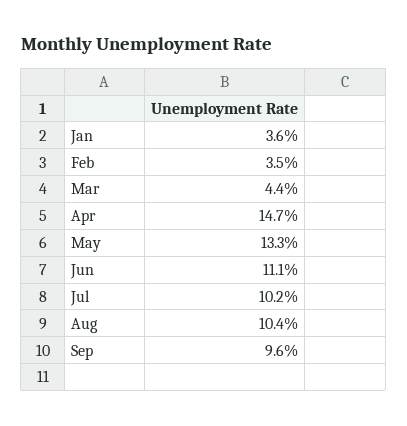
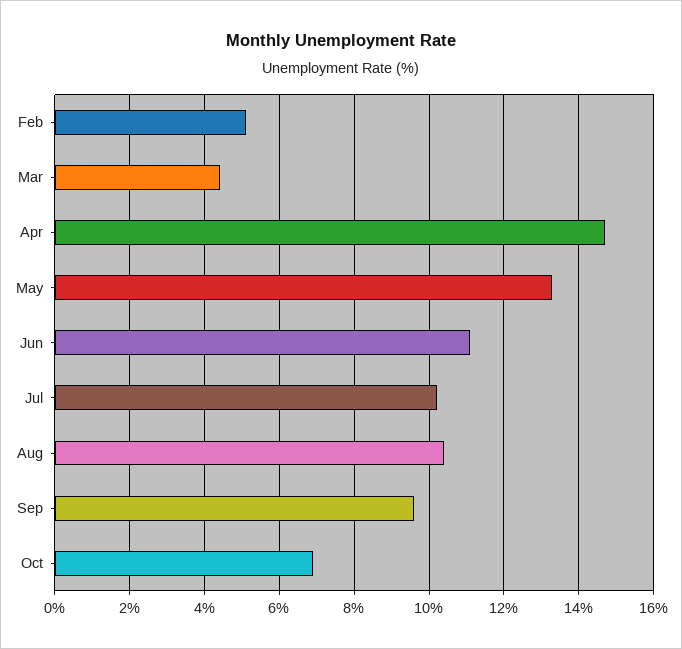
Jan: 3.6 -> none
Feb: 3.5 -> 5
Oct: none -> 7

